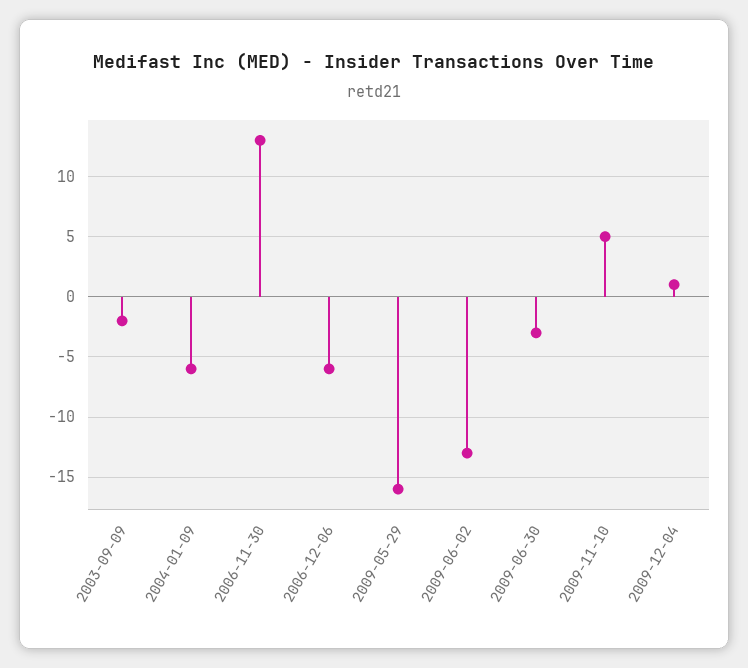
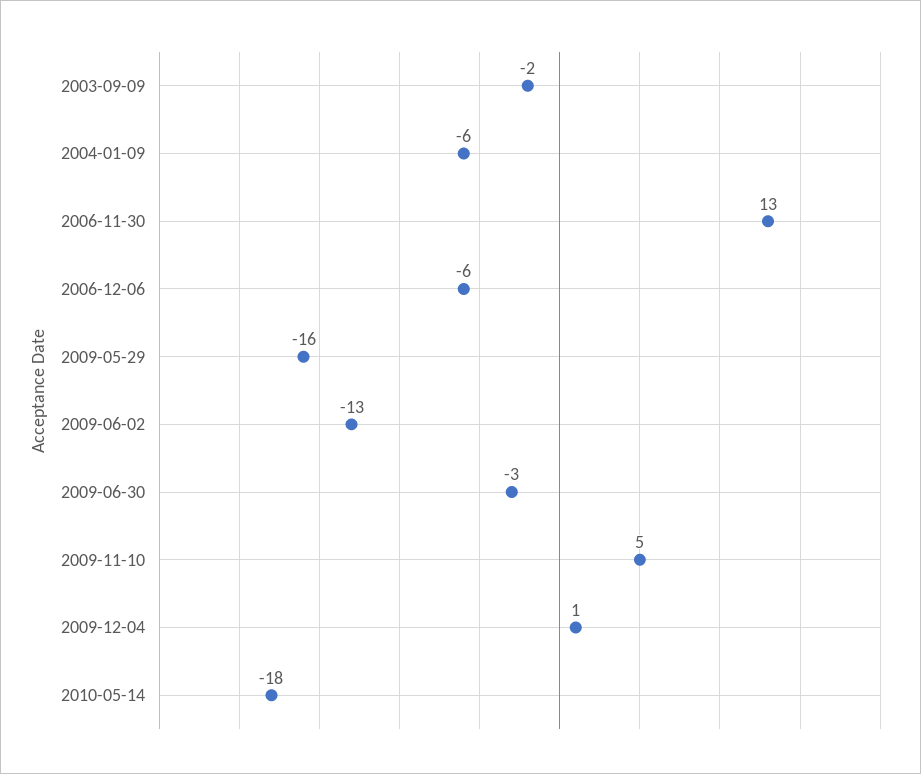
2010-05-14: none -> -18

